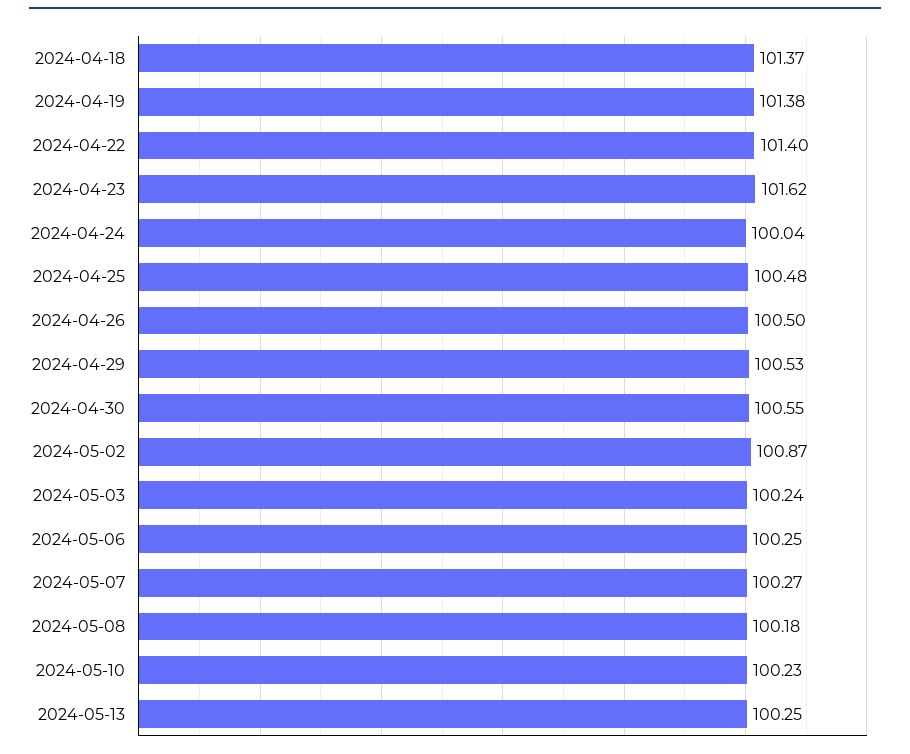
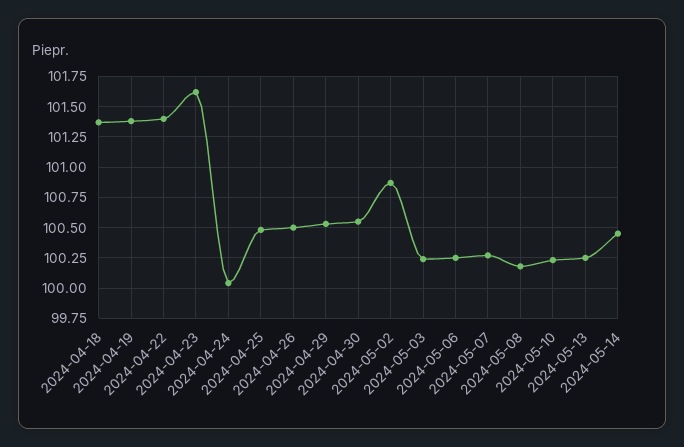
2024-05-14: none -> 100.45

